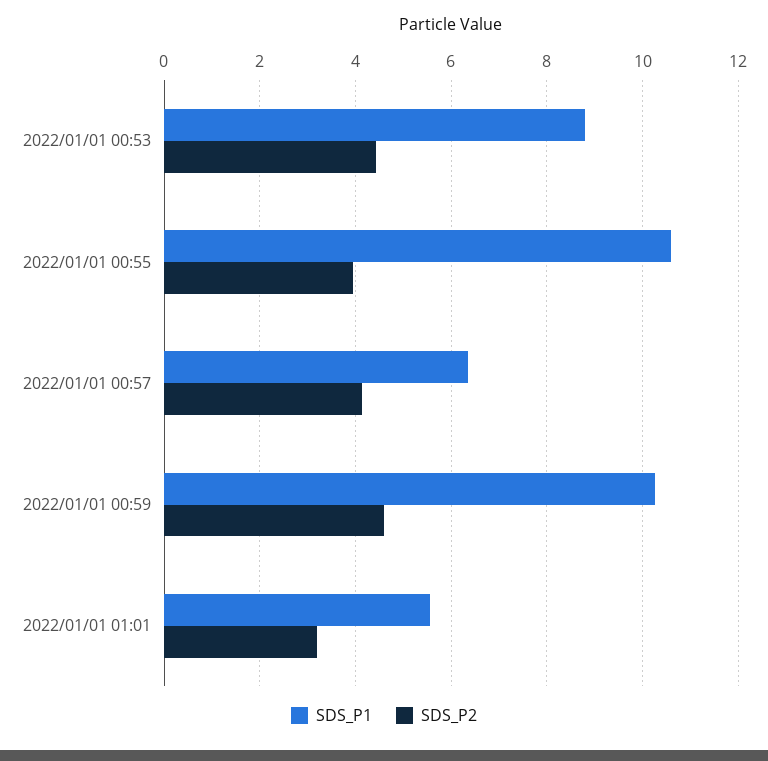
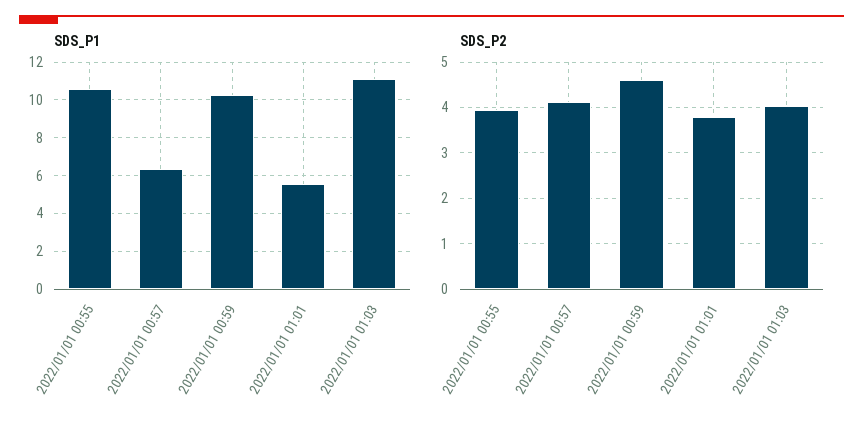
SDS_P1, 2022/01/01 00:53: 8.8 -> none
SDS_P2, 2022/01/01 00:53: 4.4 -> none
SDS_P2, 2022/01/01 01:01: 3.2 -> 3.8
SDS_P1, 2022/01/01 01:03: none -> 11
SDS_P2, 2022/01/01 01:03: none -> 4

